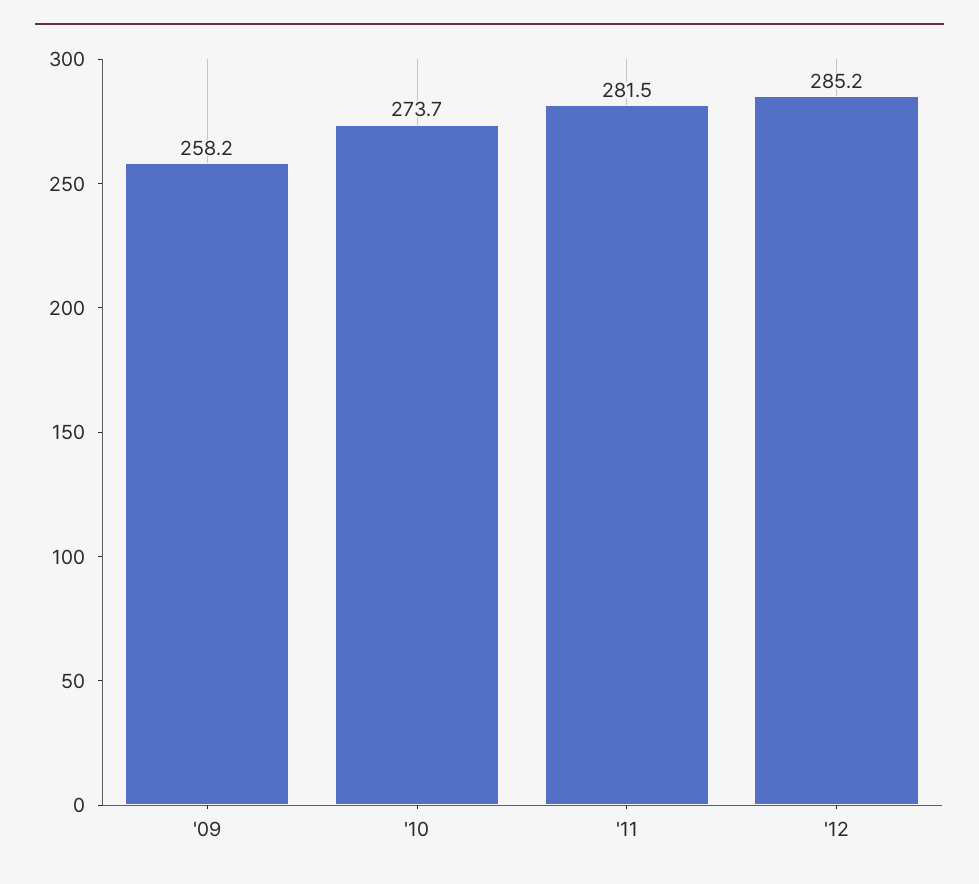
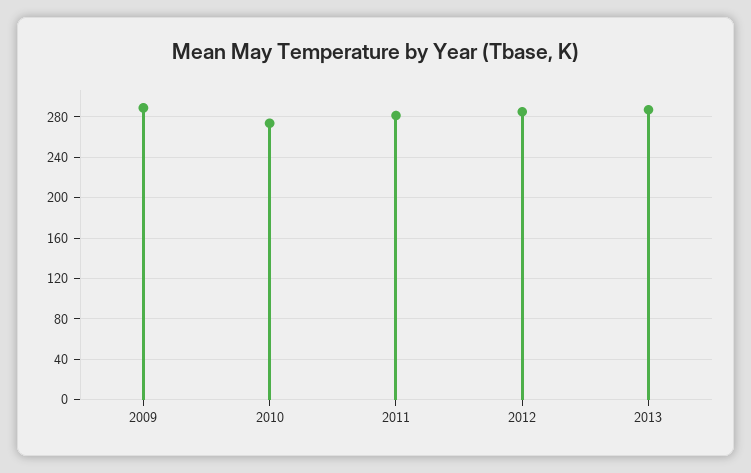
'09: 258.2 -> 290
2013: none -> 290

